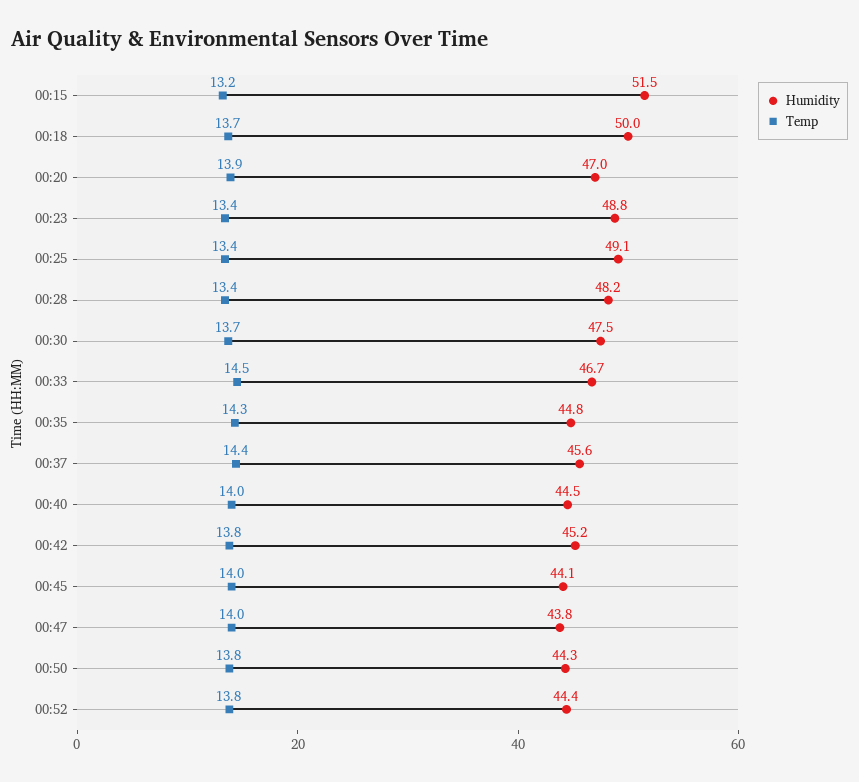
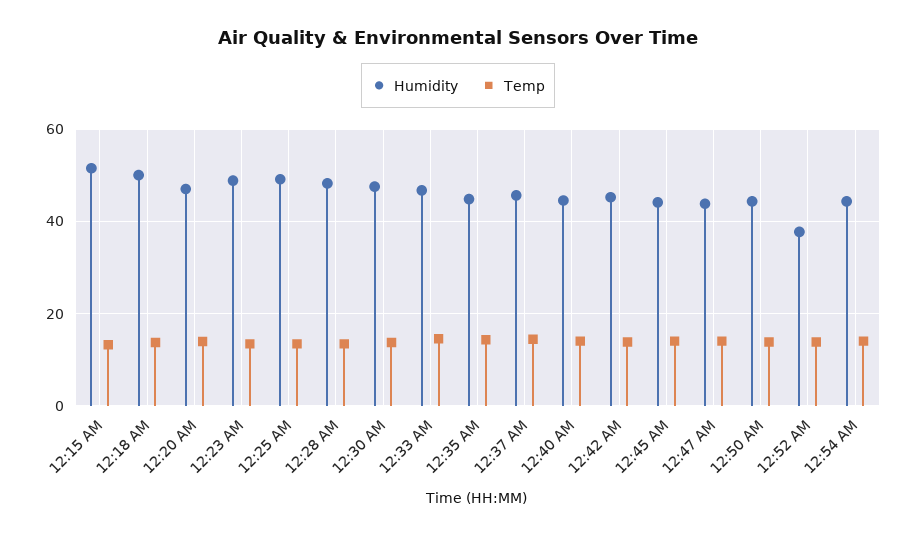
Humidity, 00:52: 44.4 -> 38
Humidity, 12:54 AM: none -> 44
Temp, 12:54 AM: none -> 14

